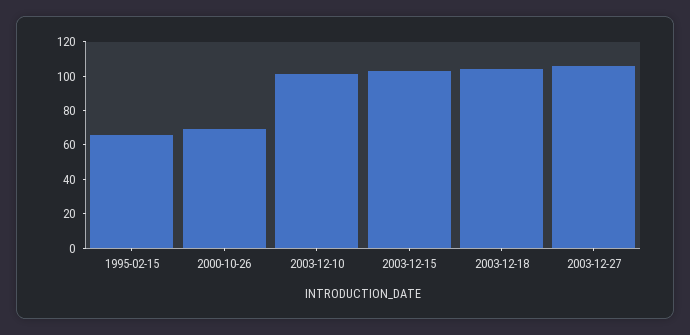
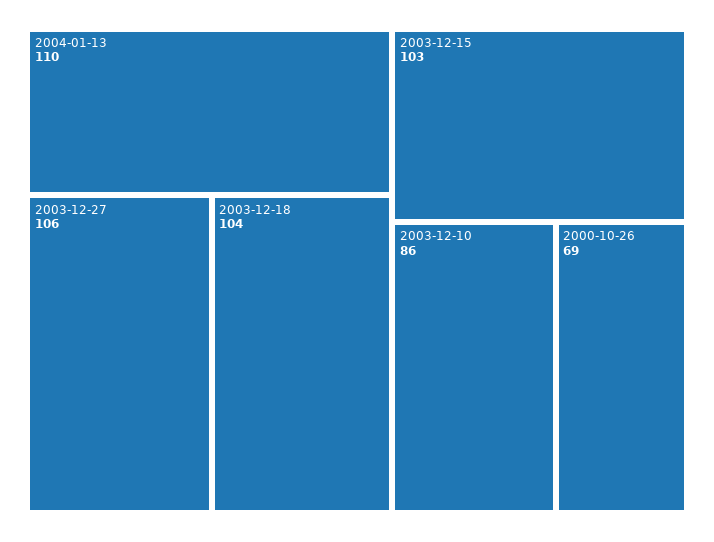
1995-02-15: 65 -> none
2003-12-10: 100 -> 86
2004-01-13: none -> 110

